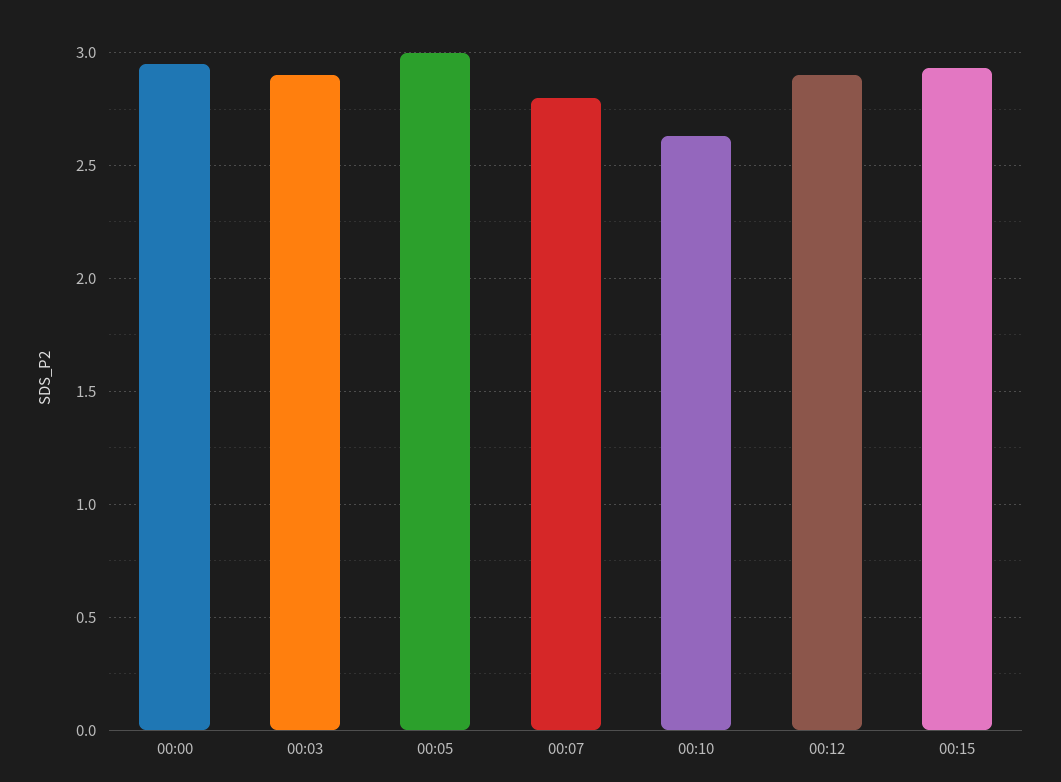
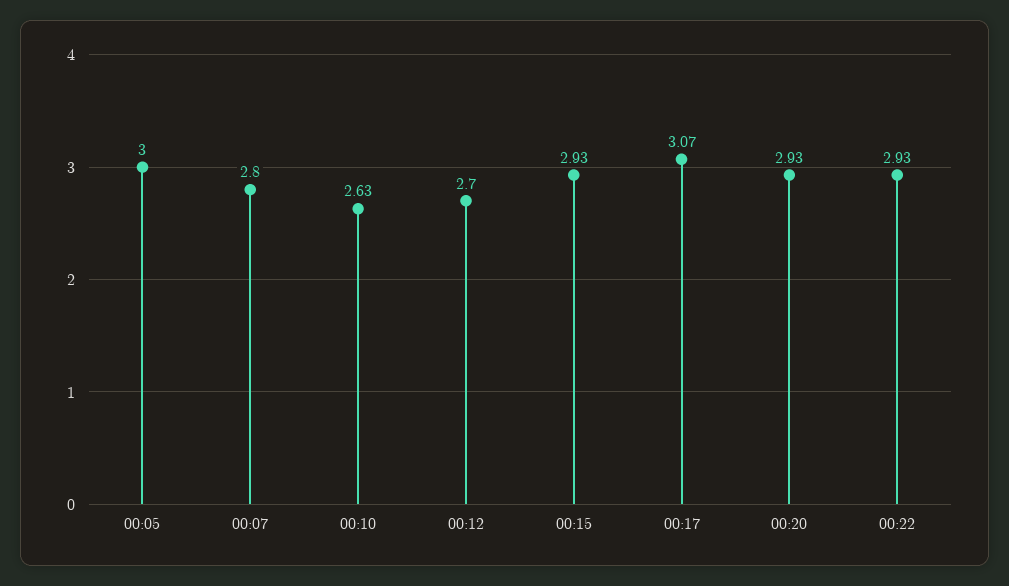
00:00: 2.95 -> none
00:03: 2.9 -> none
00:12: 2.9 -> 2.7
00:17: none -> 3.07
00:20: none -> 2.93
00:22: none -> 2.93

